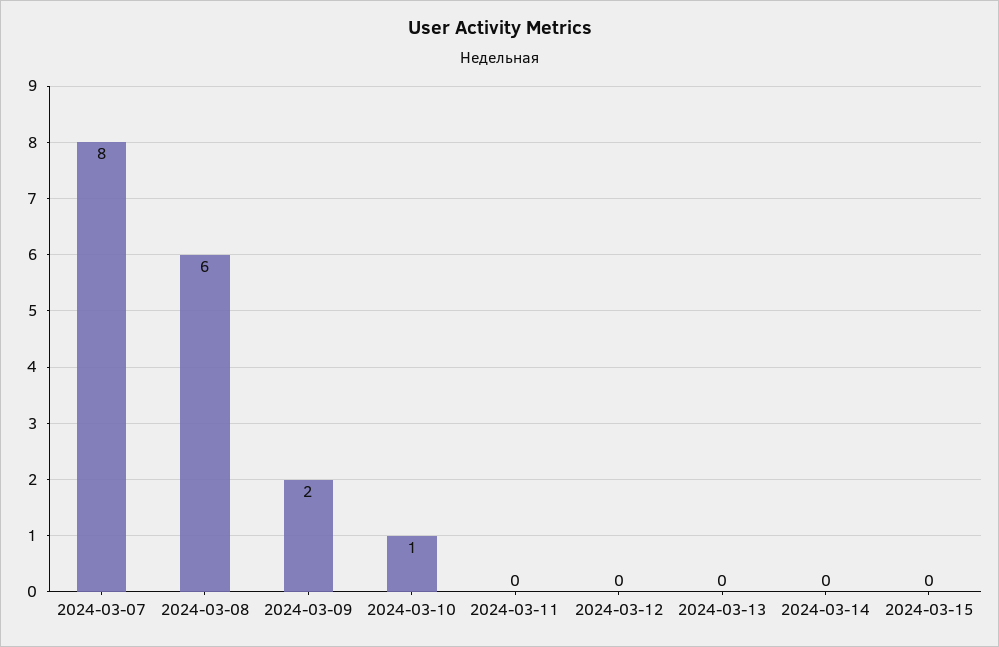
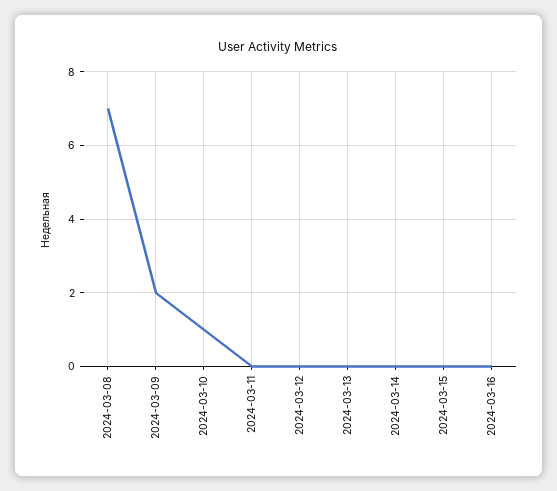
2024-03-07: 8 -> none
2024-03-08: 6 -> 7
2024-03-16: none -> 0

